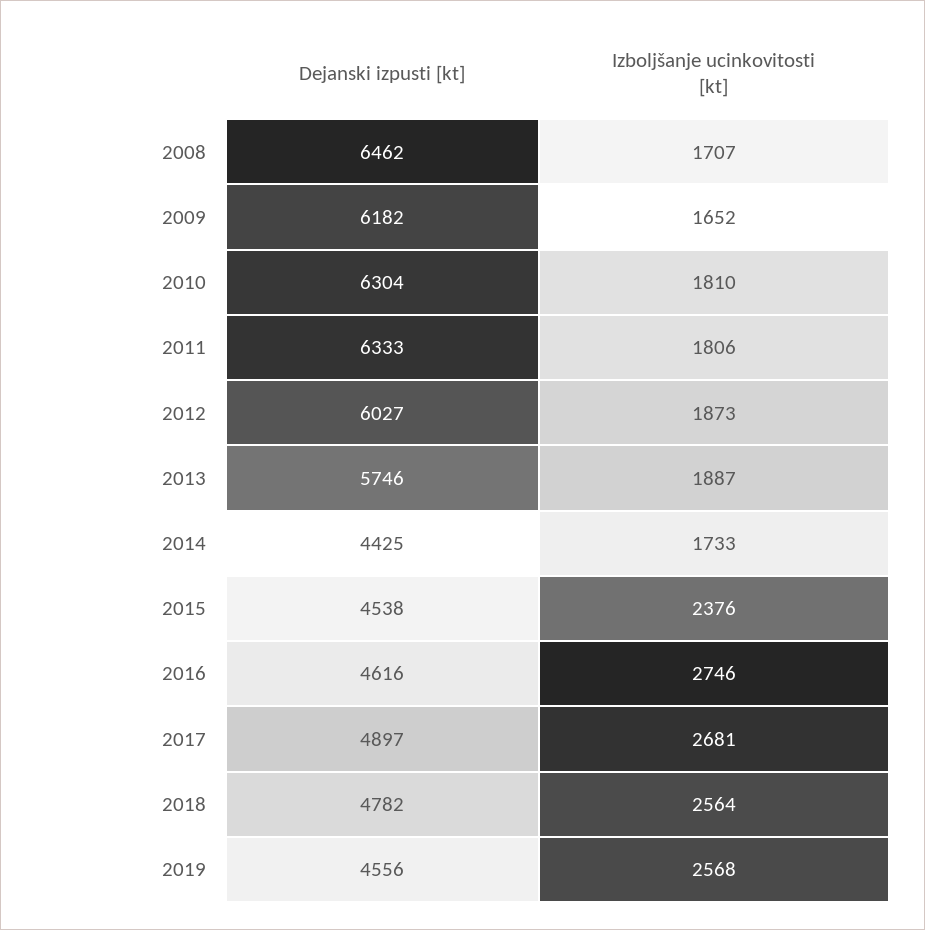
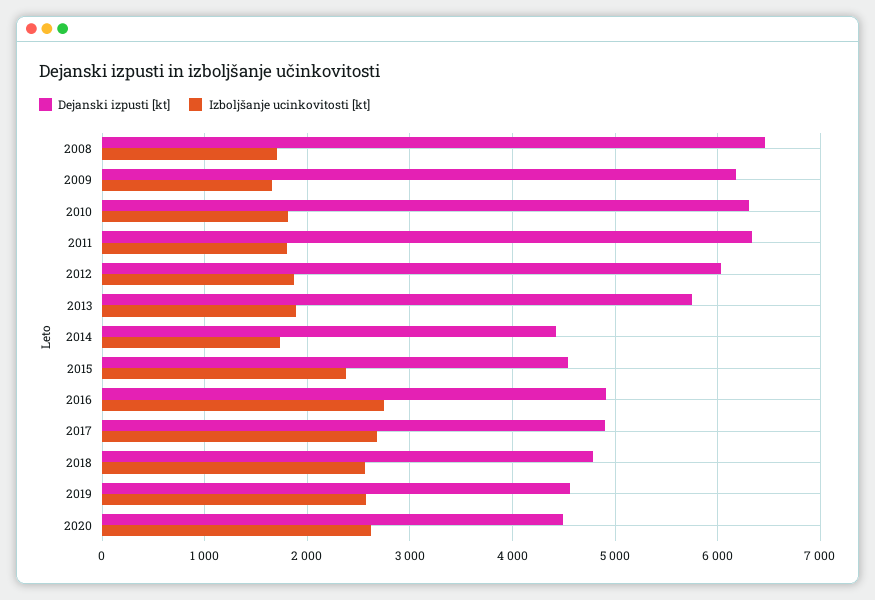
Dejanski izpusti [kt], 2016: 4616 -> 4900
Dejanski izpusti [kt], 2020: none -> 4500
Izboljšanje ucinkovitosti [kt], 2020: none -> 2600

